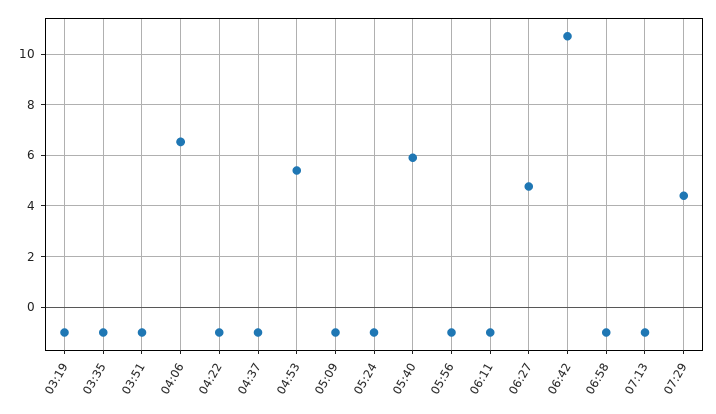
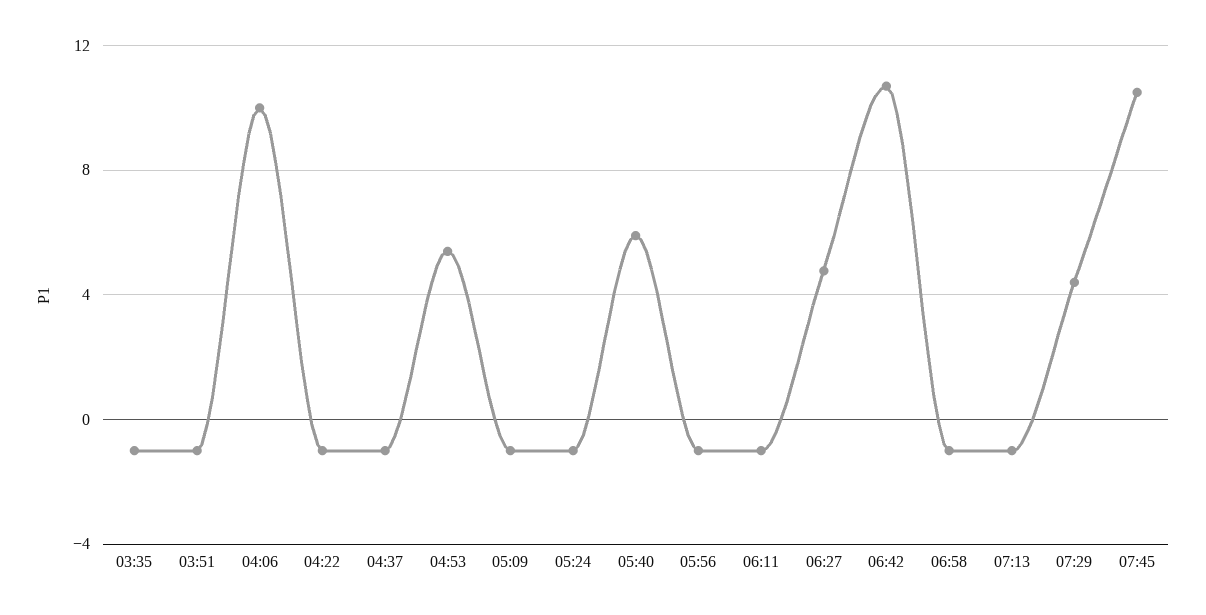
03:19: -1 -> none
04:06: 6.5 -> 10
07:45: none -> 10.5

